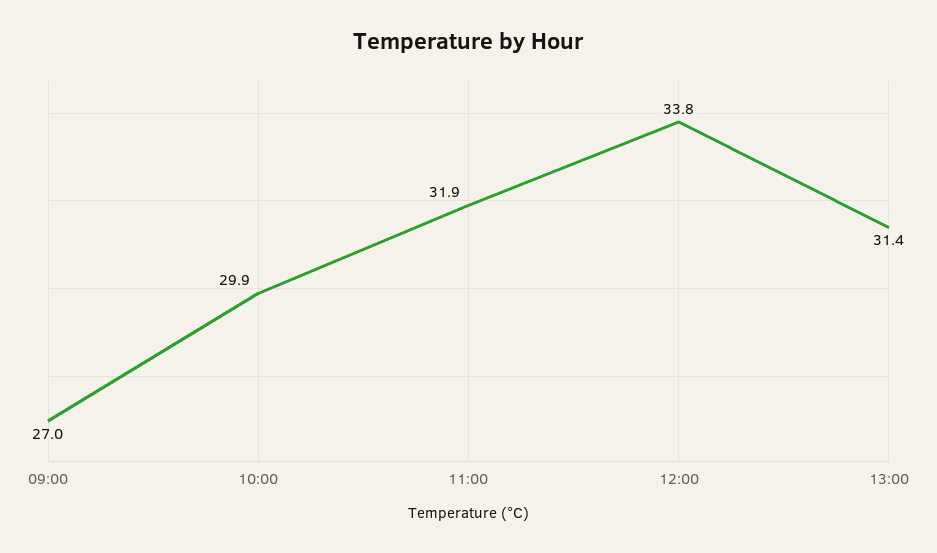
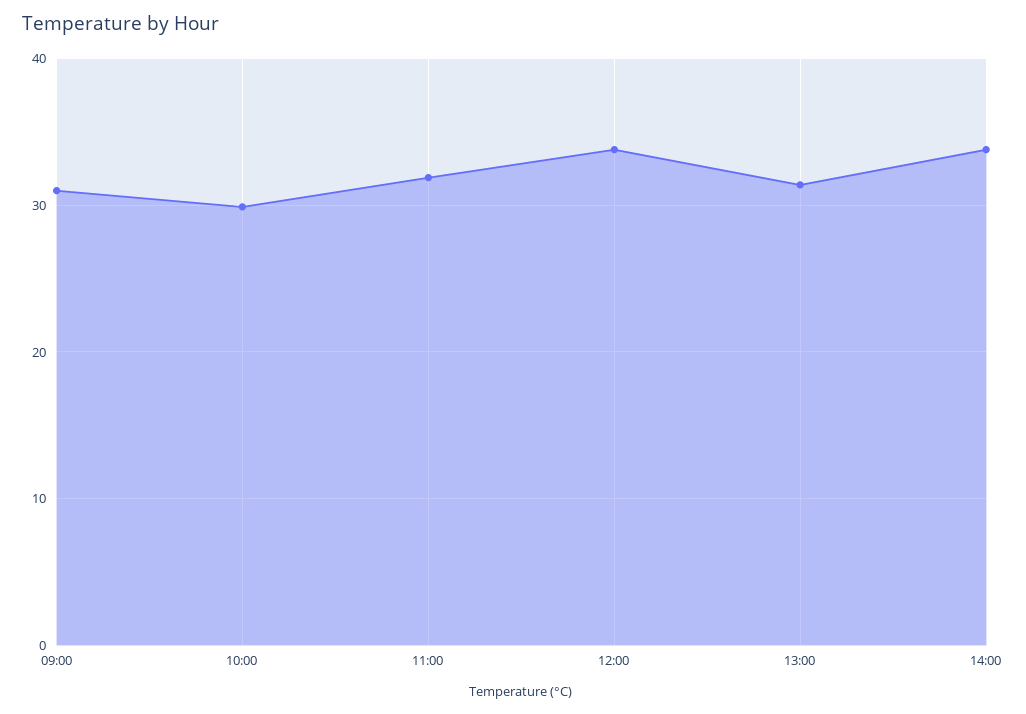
09:00: 27 -> 31
14:00: none -> 34

